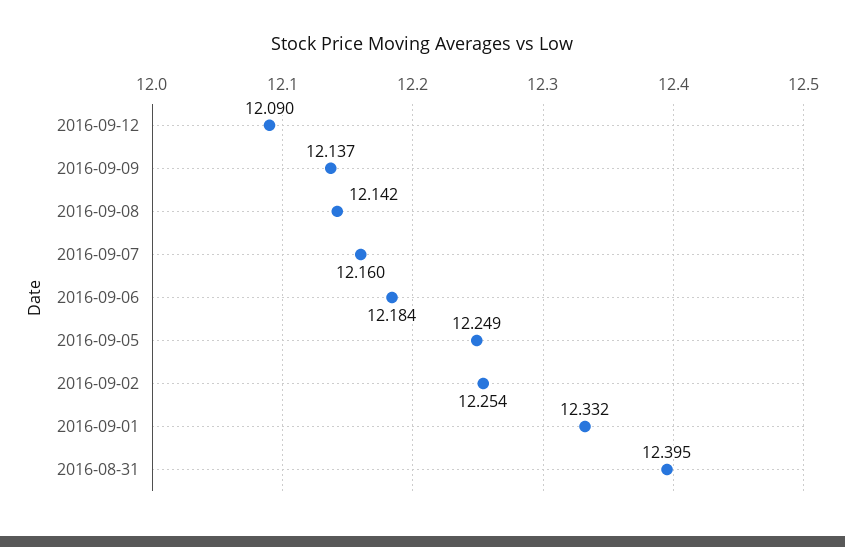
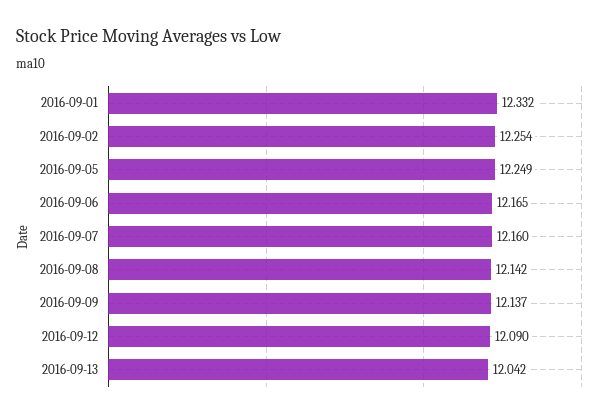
2016-09-06: 12.184 -> 12.165
2016-08-31: 12.395 -> none
2016-09-13: none -> 12.042

